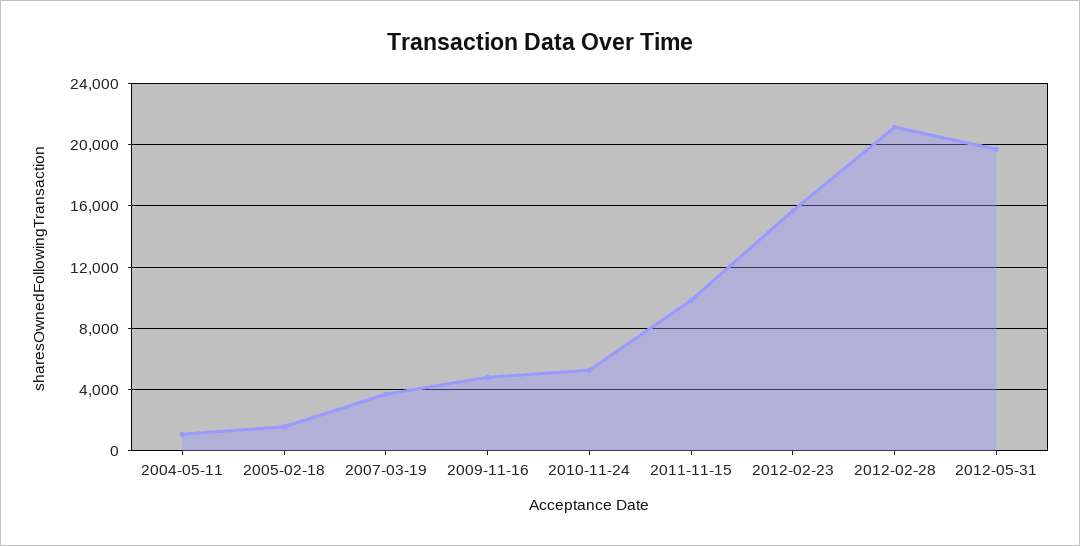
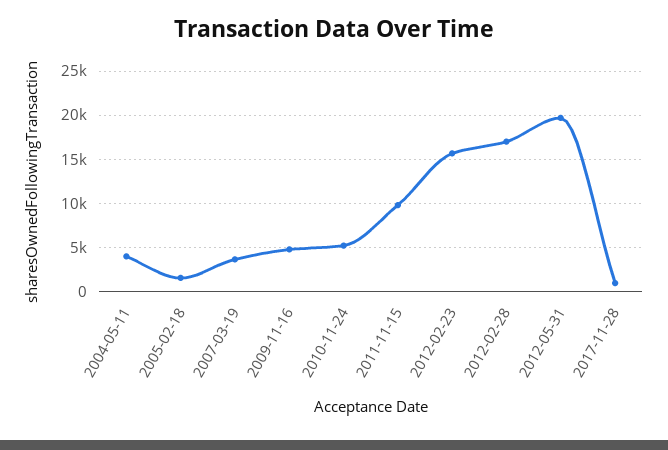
2004-05-11: 1000 -> 4000
2012-02-28: 21000 -> 17000
2017-11-28: none -> 1000

